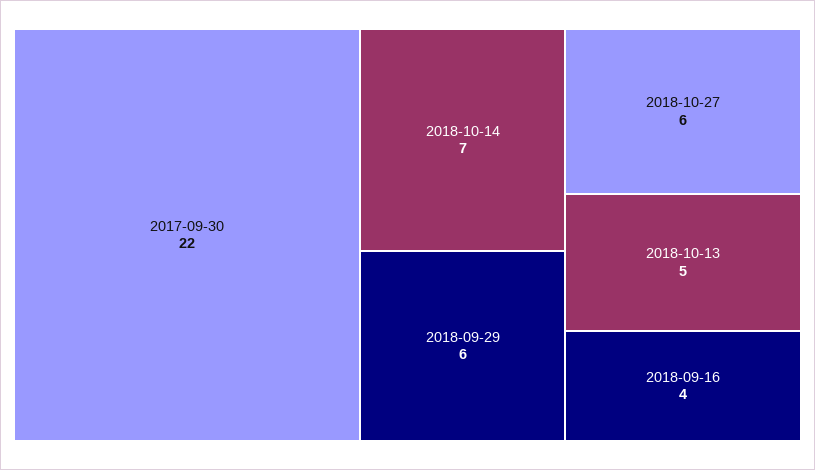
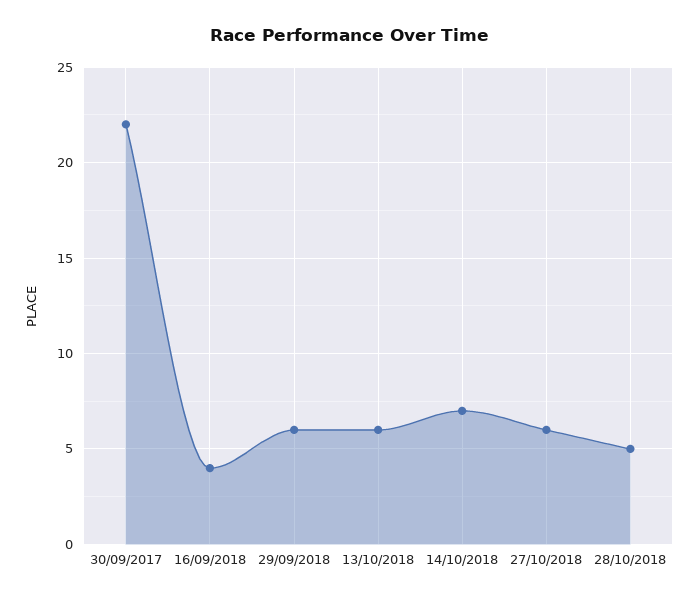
2018-10-13: 5 -> 6
28/10/2018: none -> 5

